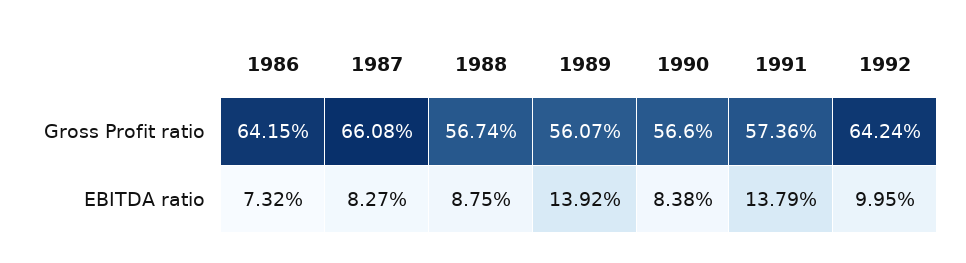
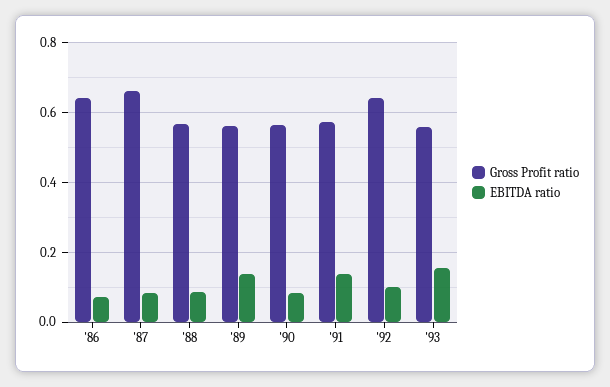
Gross Profit ratio, '93: none -> 0.56
EBITDA ratio, '93: none -> 0.16

